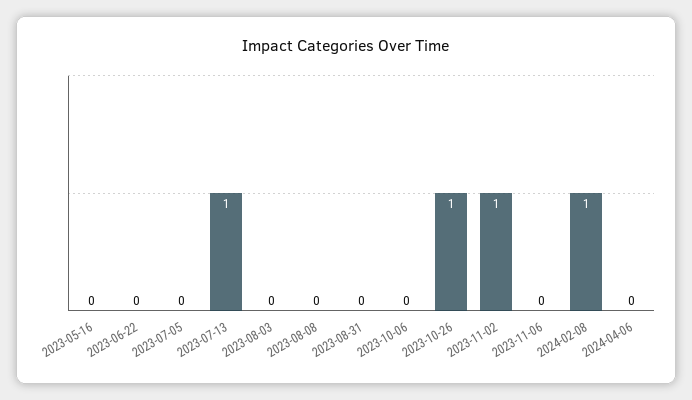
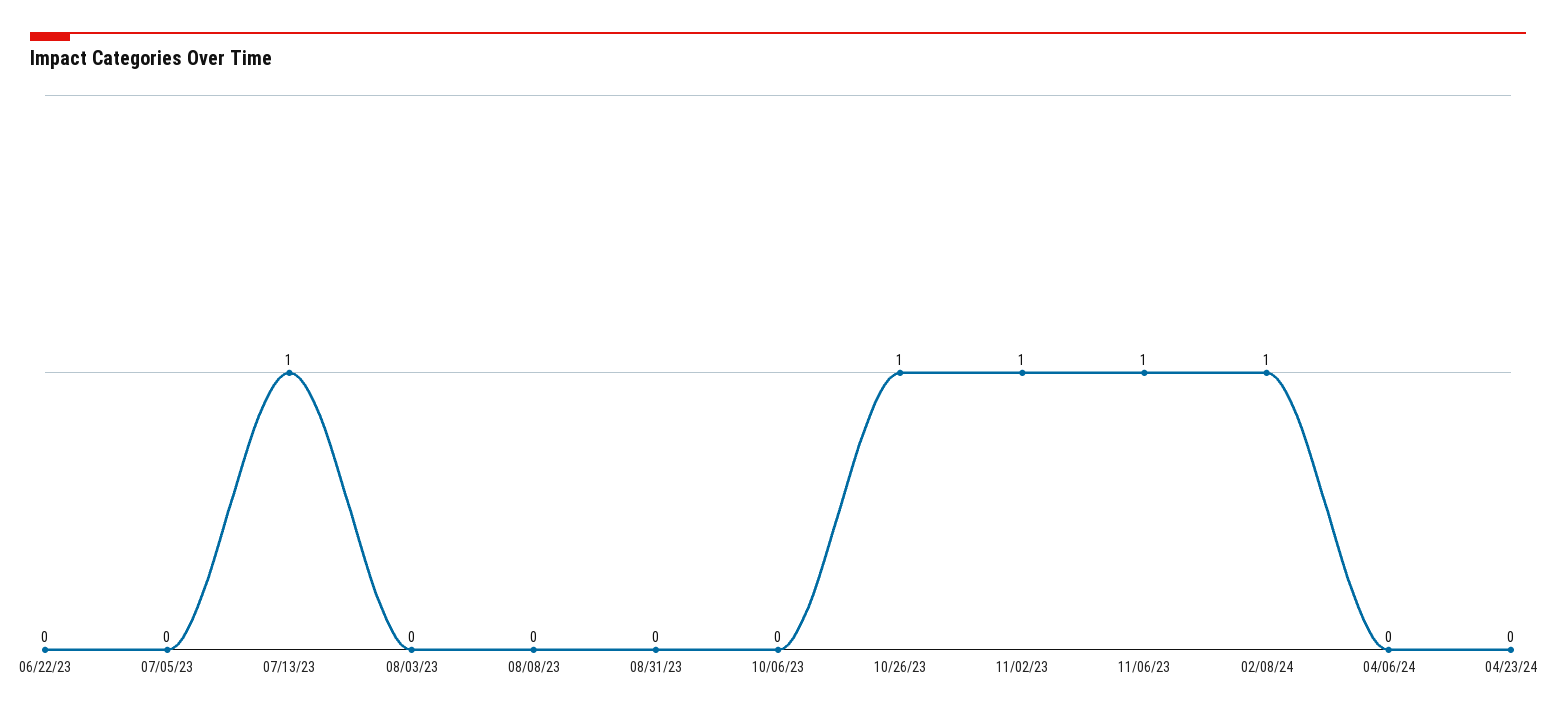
2023-05-16: 0 -> none
2023-11-06: 0 -> 1
04/23/24: none -> 0

